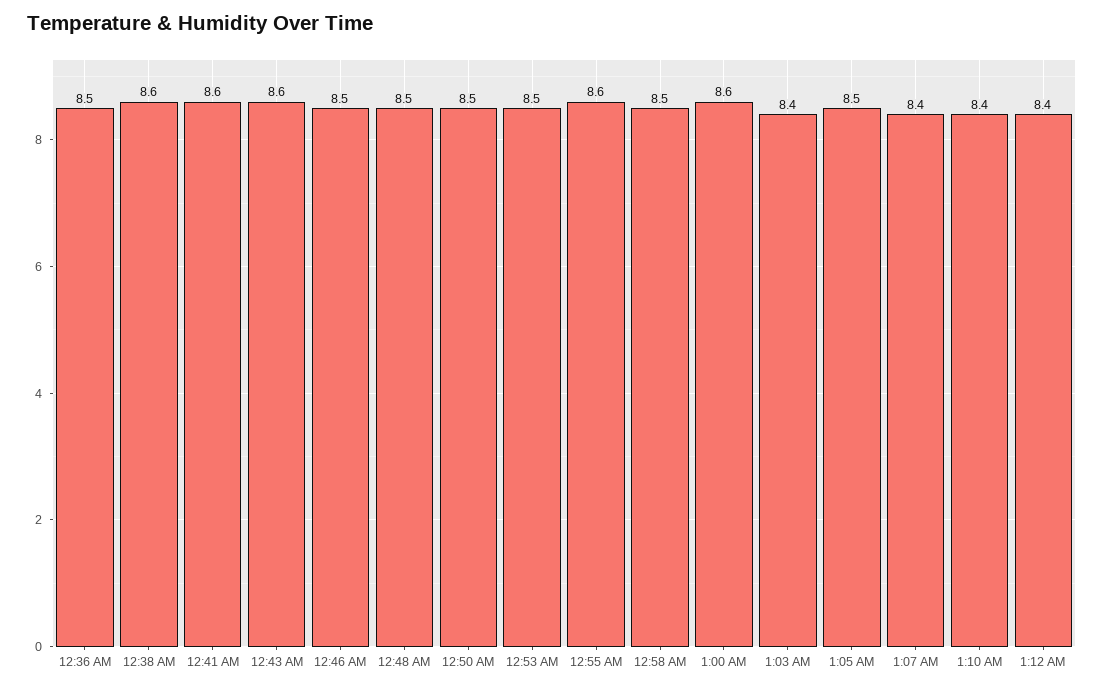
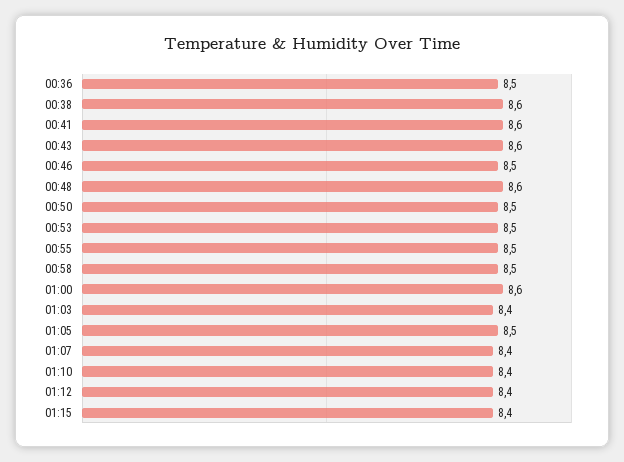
12:48 AM: 8.5 -> 8.6
12:55 AM: 8.6 -> 8.5
01:15: none -> 8.4

